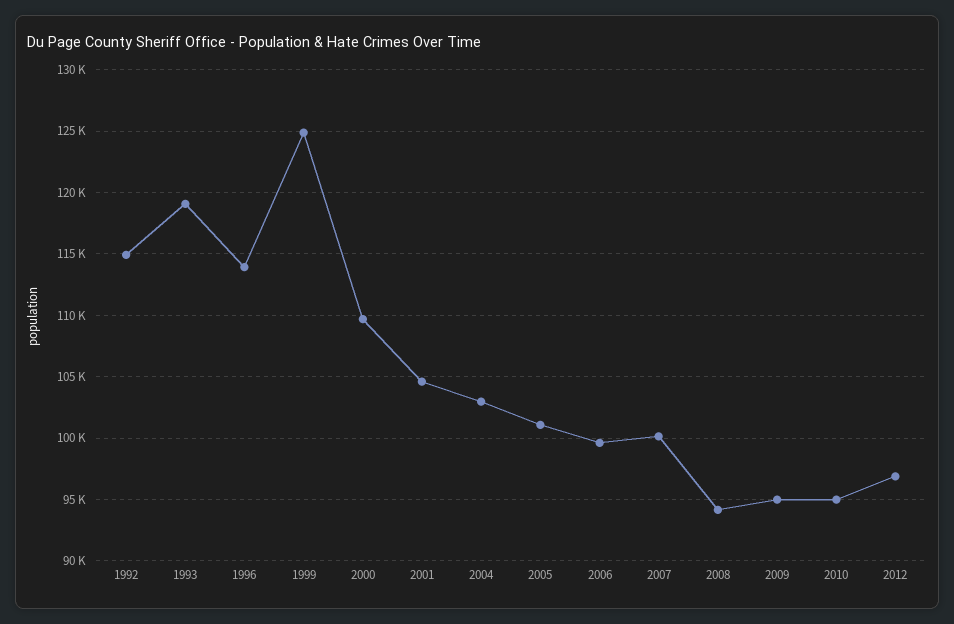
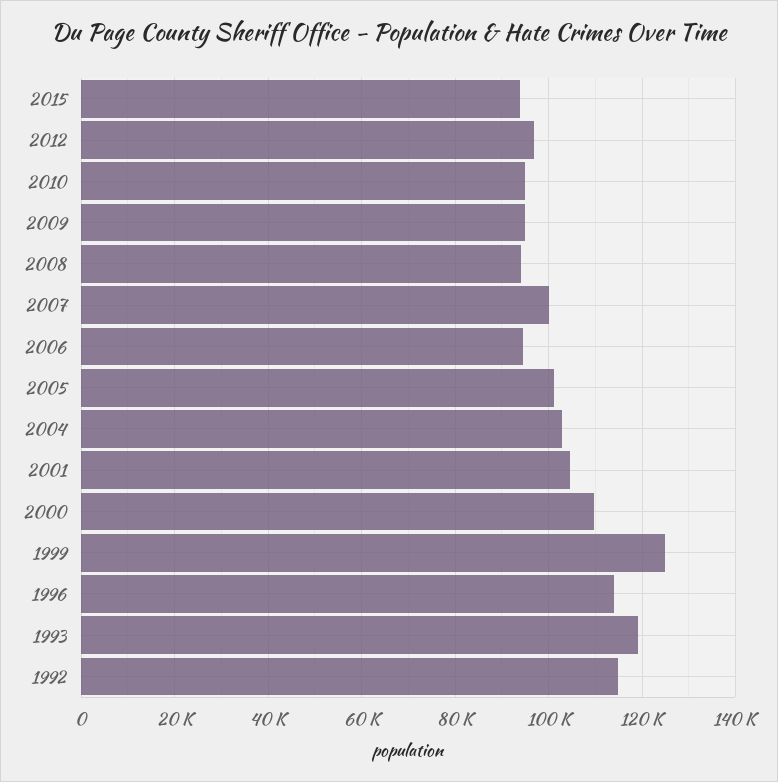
2006: 99500 -> 94000
2015: none -> 94000

